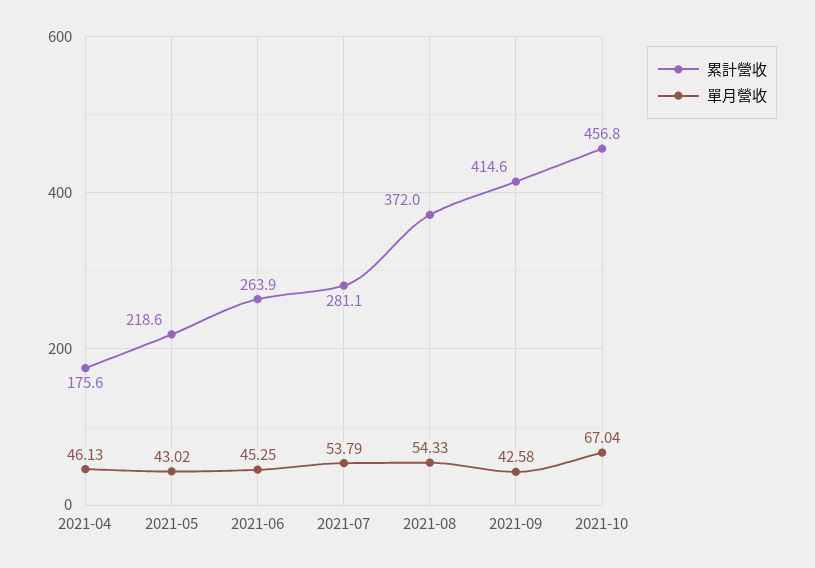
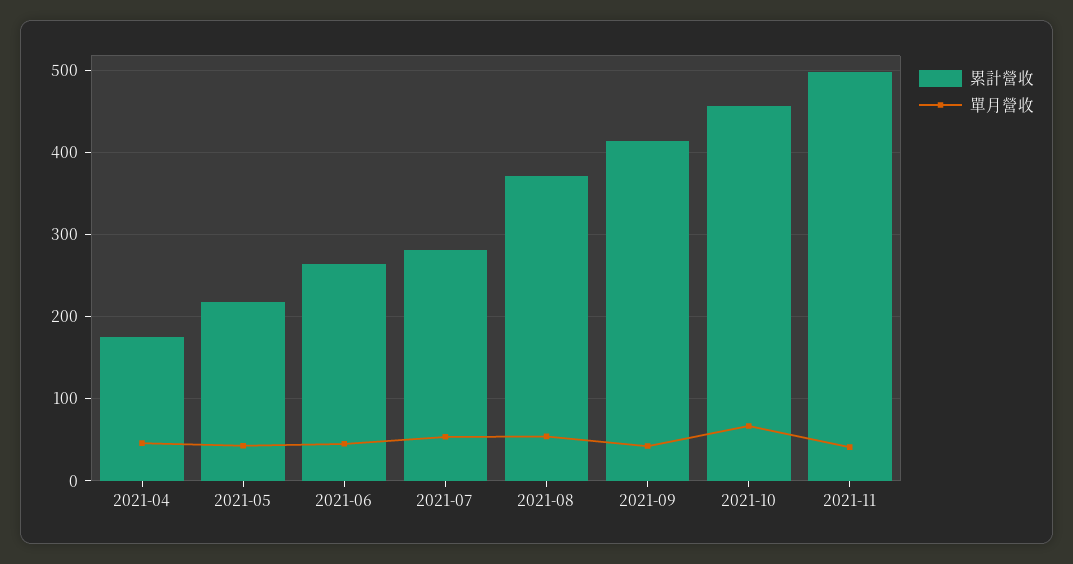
累計營收, 2021-11: none -> 500
單月營收, 2021-11: none -> 40

